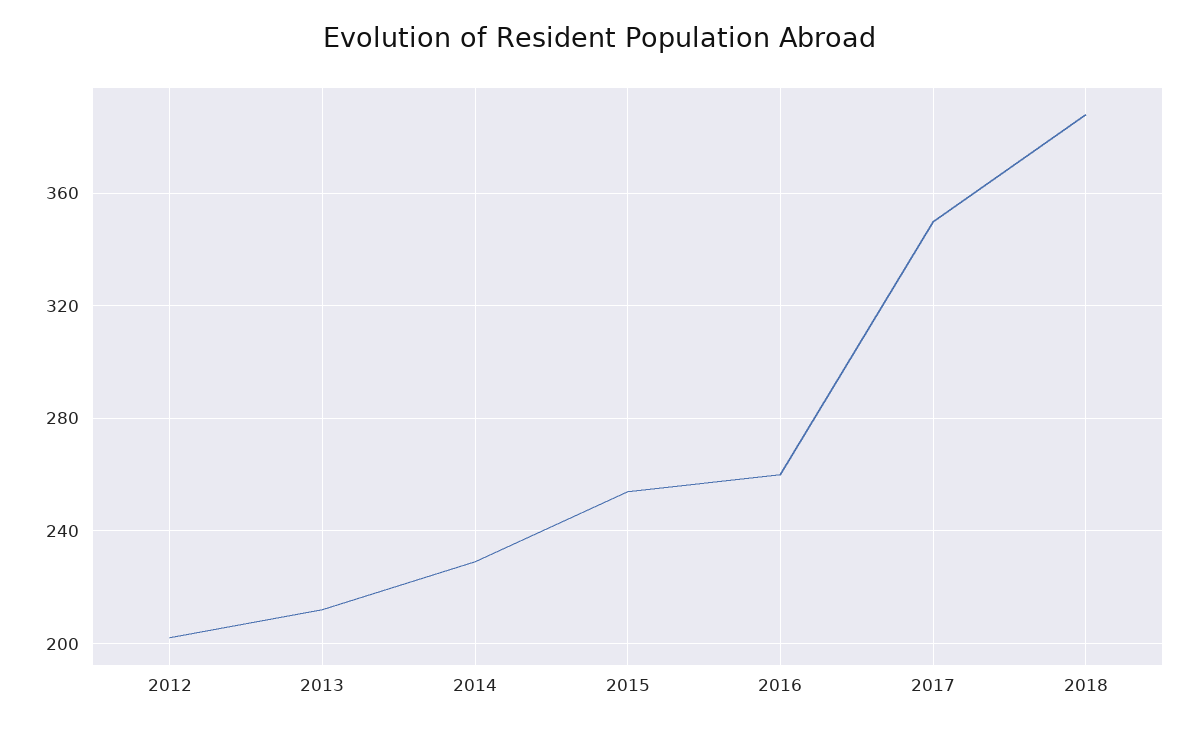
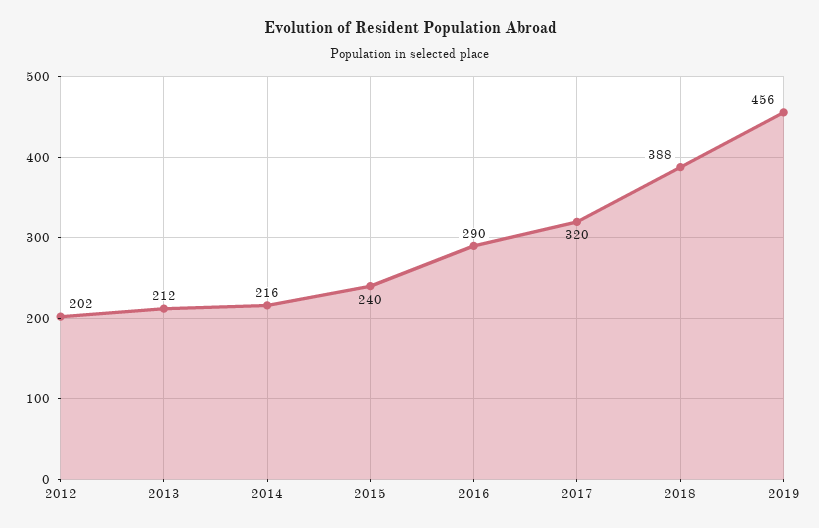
2014: 230 -> 216
2015: 255 -> 240
2016: 260 -> 290
2017: 350 -> 320
2019: none -> 456

